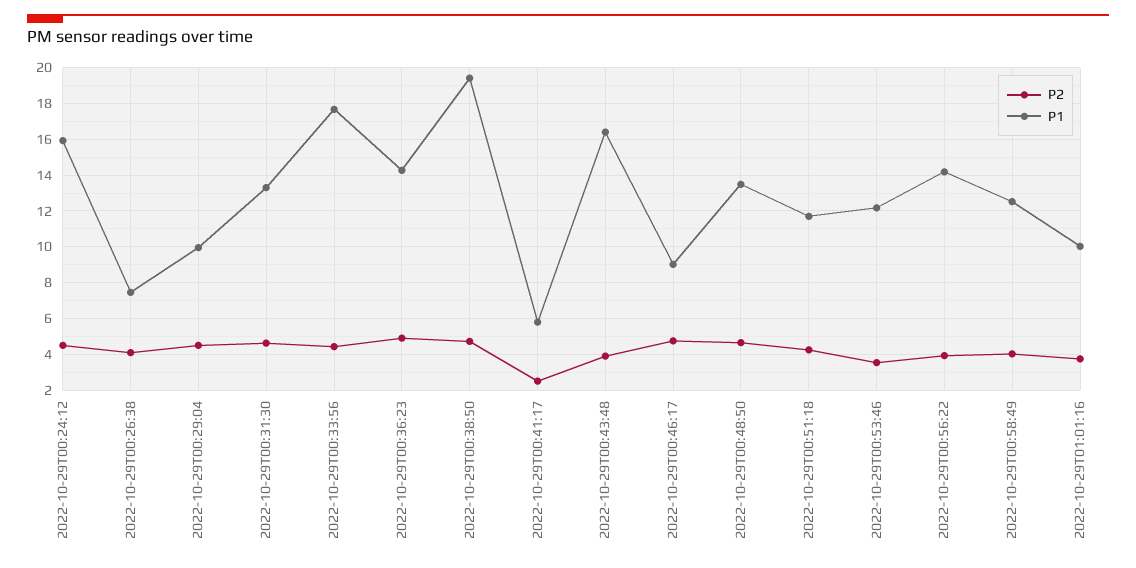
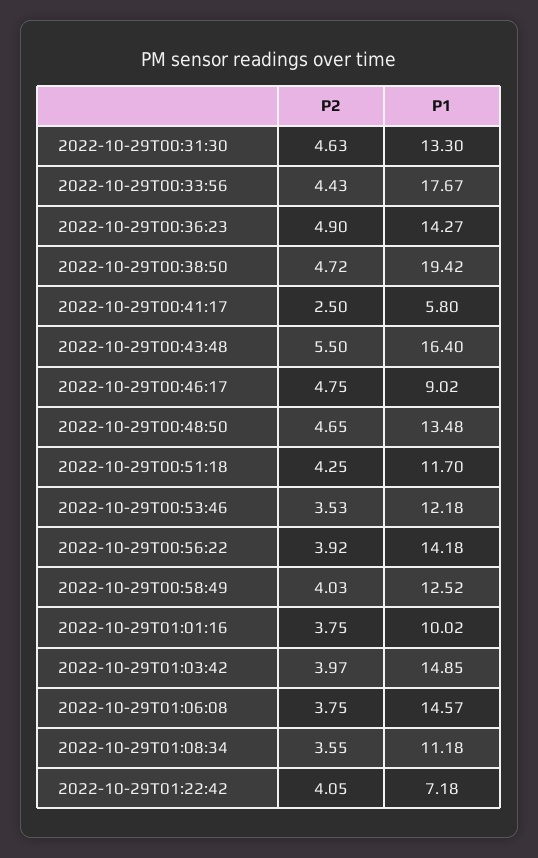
P2, 2022-10-29T00:24:12: 4.5 -> none
P1, 2022-10-29T00:24:12: 16 -> none
P2, 2022-10-29T00:26:38: 4 -> none
P1, 2022-10-29T00:26:38: 7.5 -> none
P2, 2022-10-29T00:29:04: 4.5 -> none
P1, 2022-10-29T00:29:04: 10 -> none
P2, 2022-10-29T00:43:48: 4 -> 5.5
P2, 2022-10-29T01:03:42: none -> 3.97
P1, 2022-10-29T01:03:42: none -> 14.85
P2, 2022-10-29T01:06:08: none -> 3.75
P1, 2022-10-29T01:06:08: none -> 14.57
P2, 2022-10-29T01:08:34: none -> 3.55
P1, 2022-10-29T01:08:34: none -> 11.18
P2, 2022-10-29T01:22:42: none -> 4.05
P1, 2022-10-29T01:22:42: none -> 7.18

